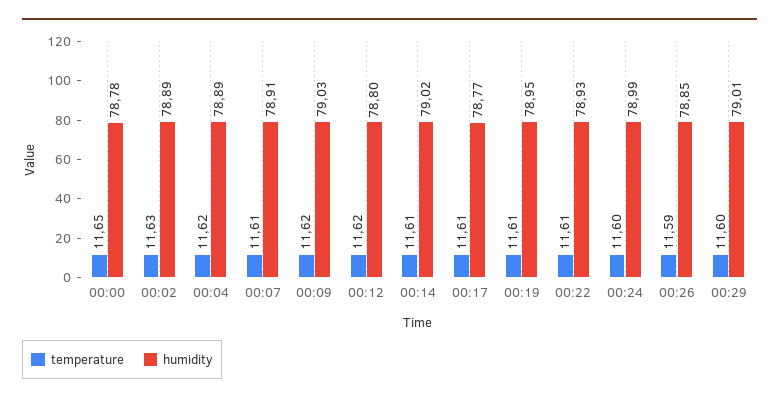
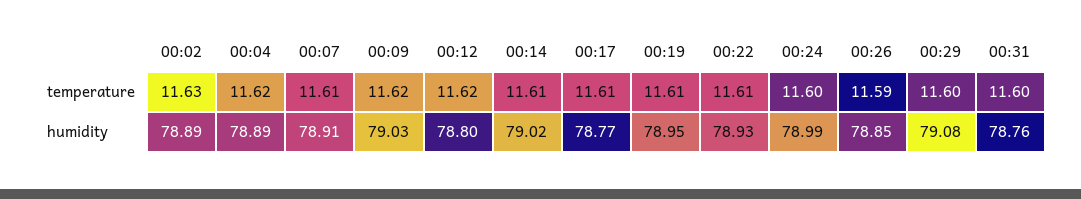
temperature, 00:00: 11.65 -> none
humidity, 00:00: 78.78 -> none
humidity, 00:29: 79.01 -> 79.08
temperature, 00:31: none -> 11.6
humidity, 00:31: none -> 78.76

